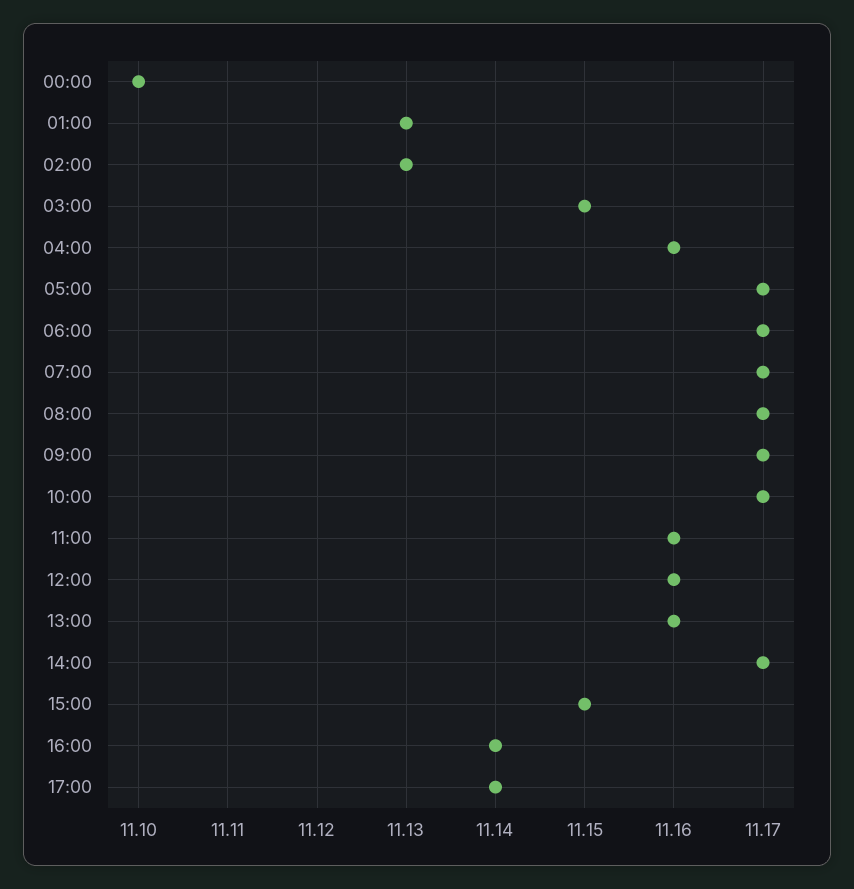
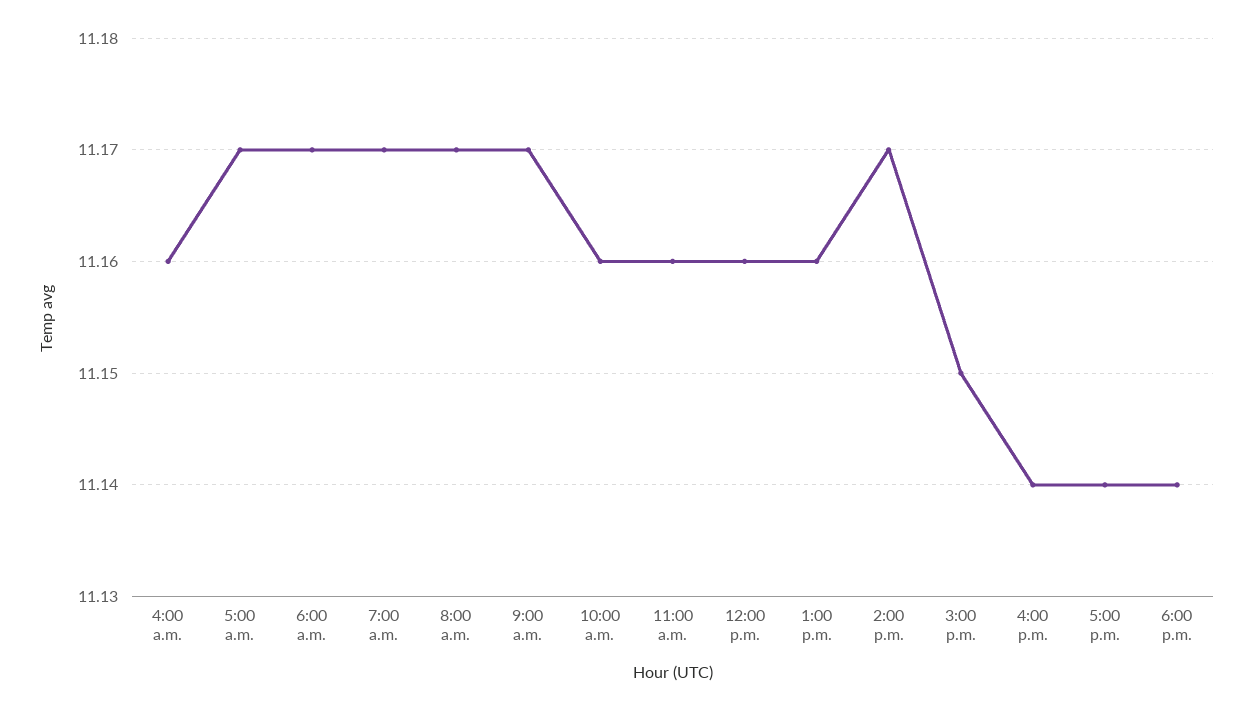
00:00: 11.1 -> none
01:00: 11.13 -> none
02:00: 11.13 -> none
03:00: 11.15 -> none
10:00: 11.17 -> 11.16
6:00 p.m.: none -> 11.14

